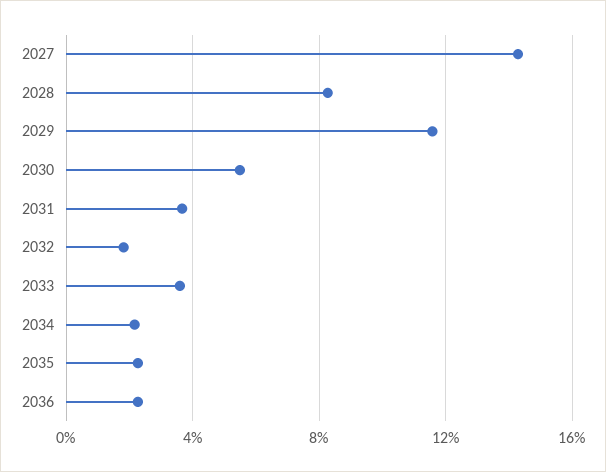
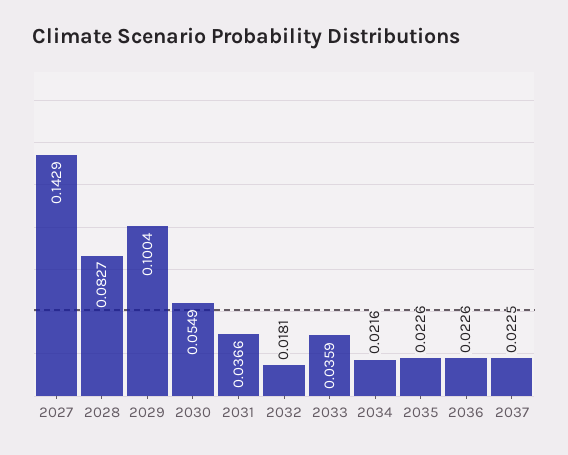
2029: 0.115 -> 0.1004
2037: none -> 0.0225

